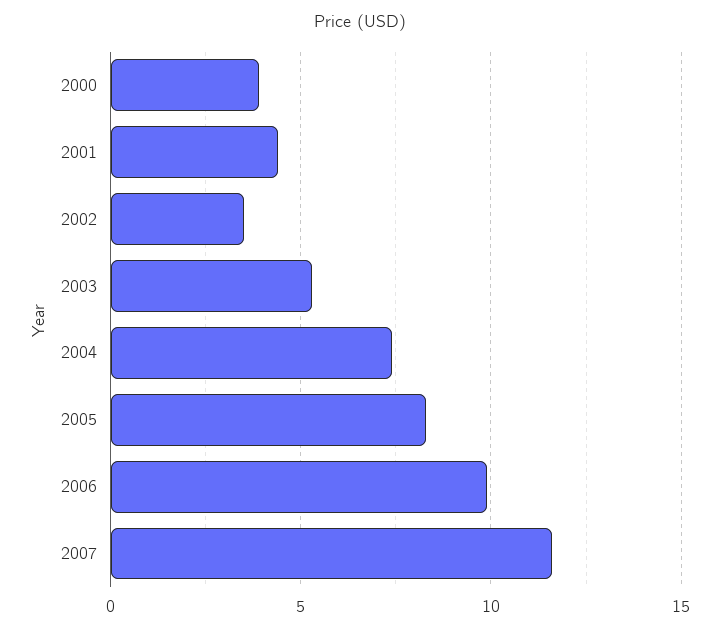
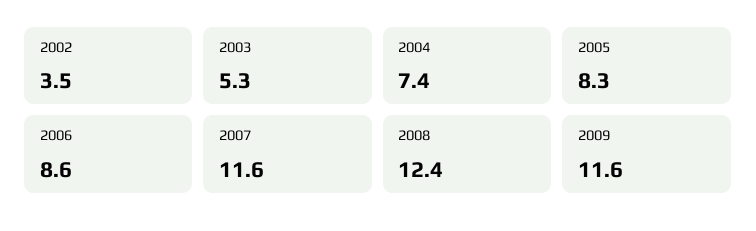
2000: 4 -> none
2001: 4.5 -> none
2006: 10 -> 8.6
2008: none -> 12.4
2009: none -> 11.6

